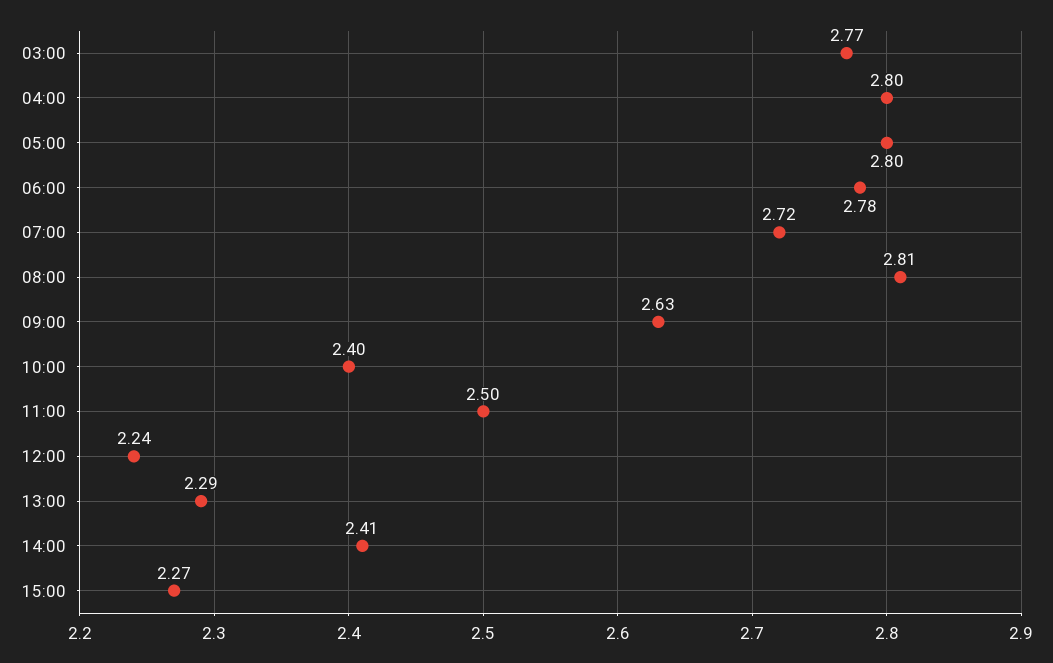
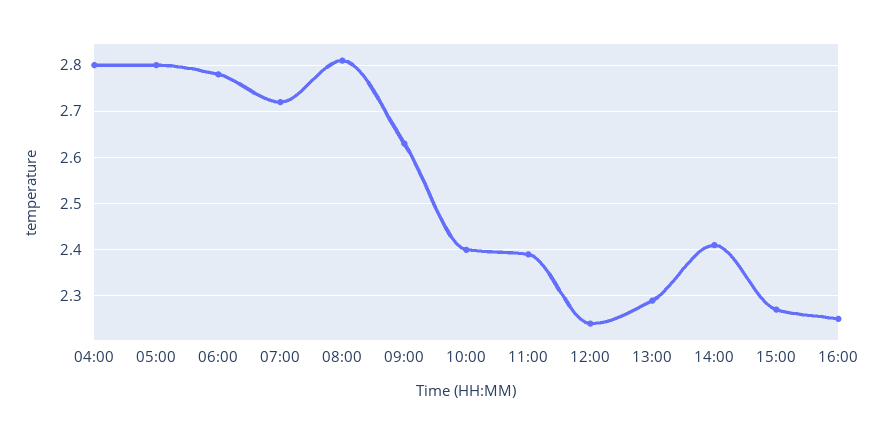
03:00: 2.77 -> none
11:00: 2.5 -> 2.4
16:00: none -> 2.25

